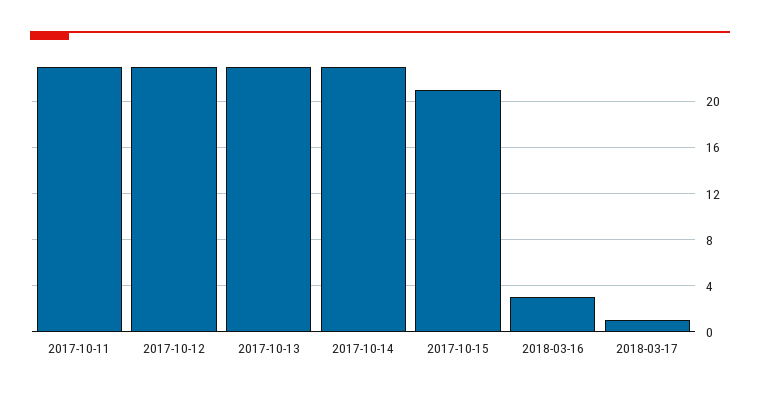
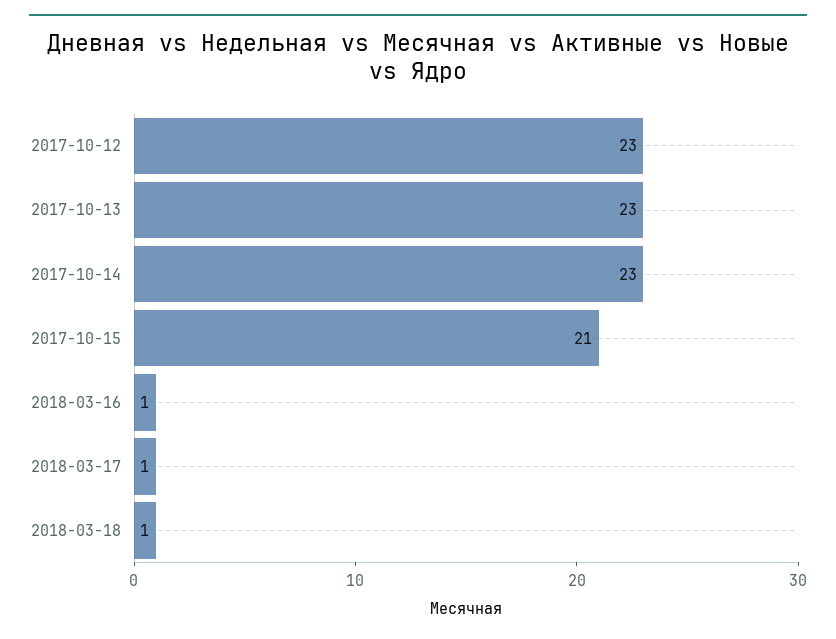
2017-10-11: 23 -> none
2018-03-16: 3 -> 1
2018-03-18: none -> 1

